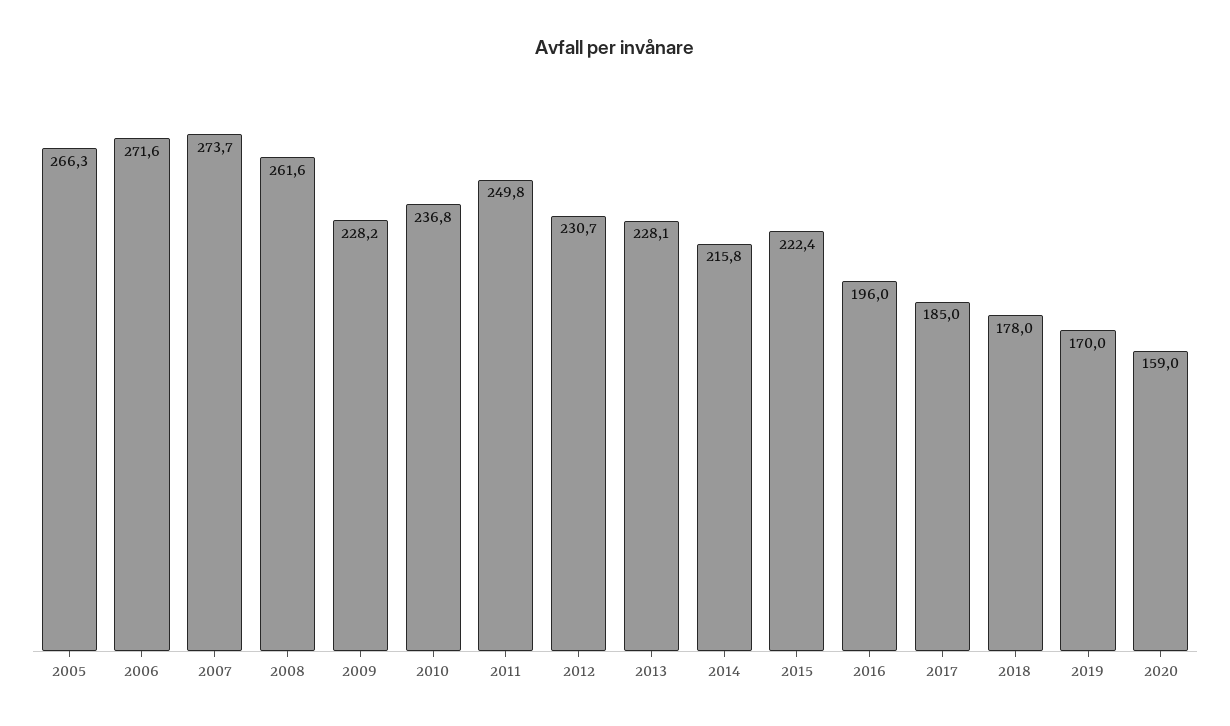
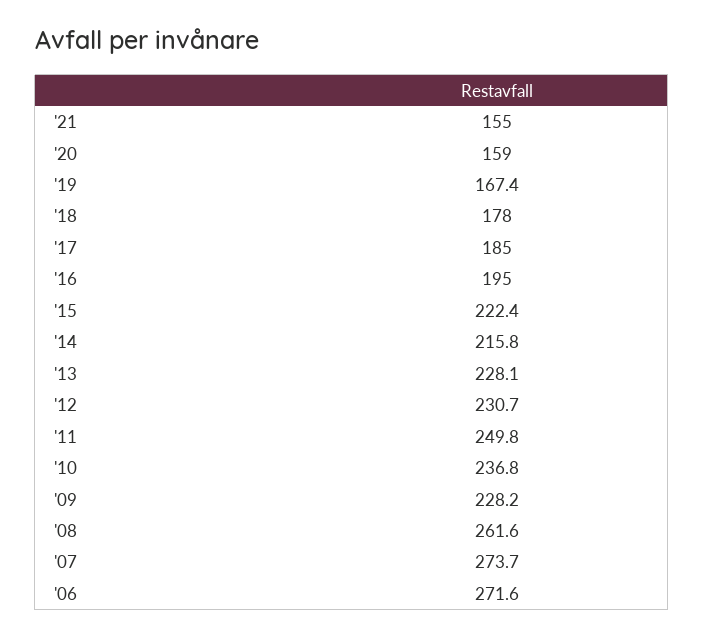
2005: 266.3 -> none
2016: 196 -> 195
2019: 170 -> 167.4
'21: none -> 155

